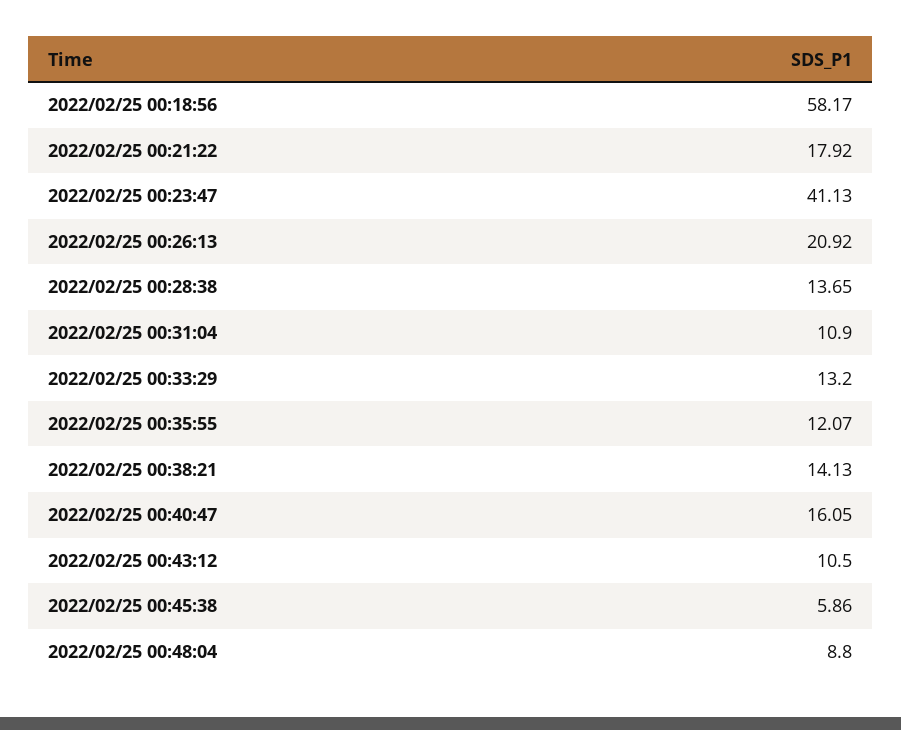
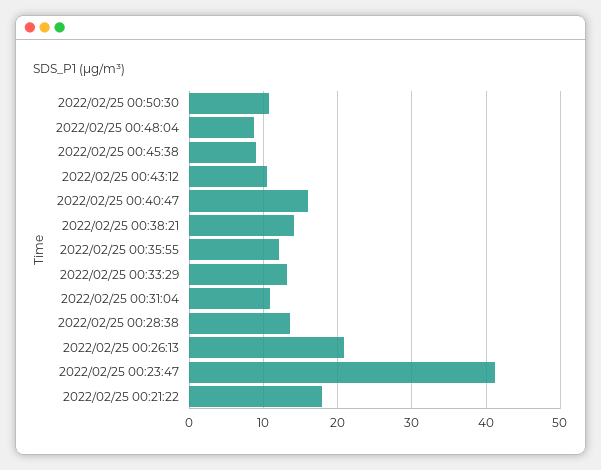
2022/02/25 00:18:56: 58.17 -> none
2022/02/25 00:45:38: 5.86 -> 9
2022/02/25 00:50:30: none -> 11

